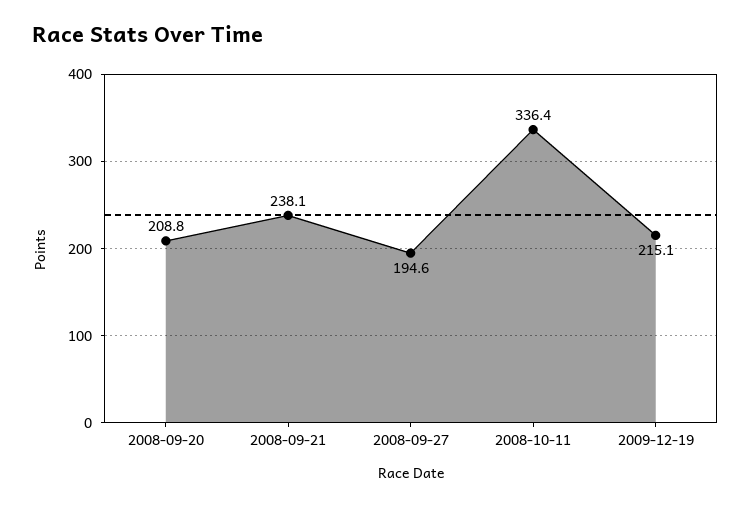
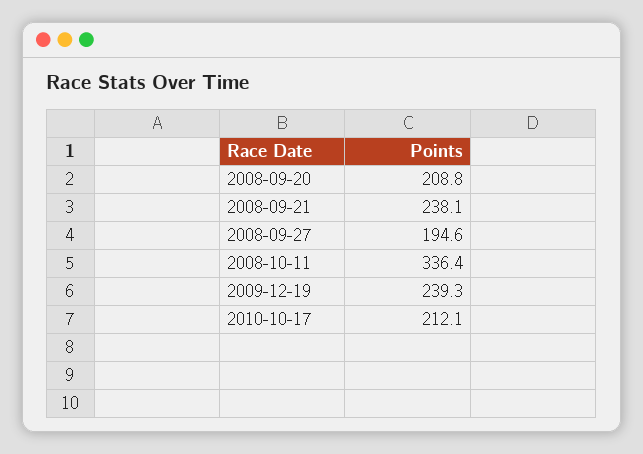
2009-12-19: 215.1 -> 239.3
2010-10-17: none -> 212.1

